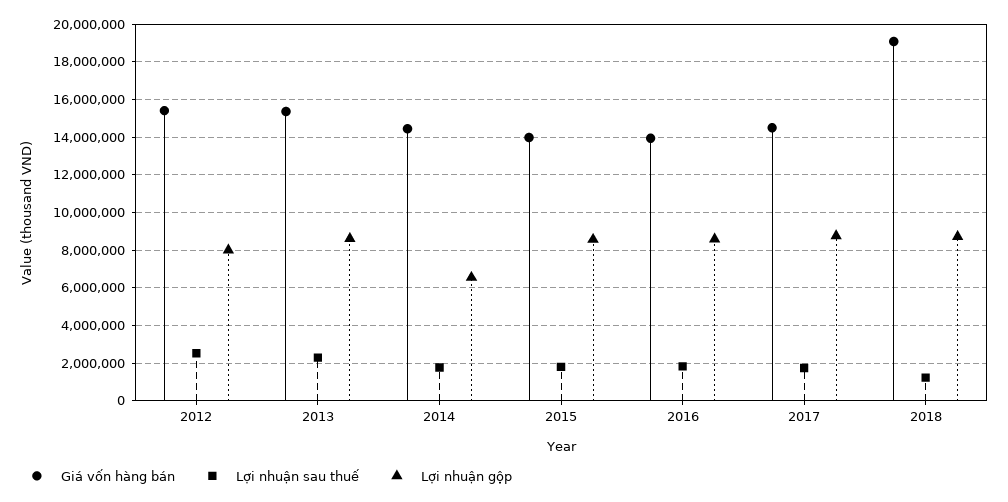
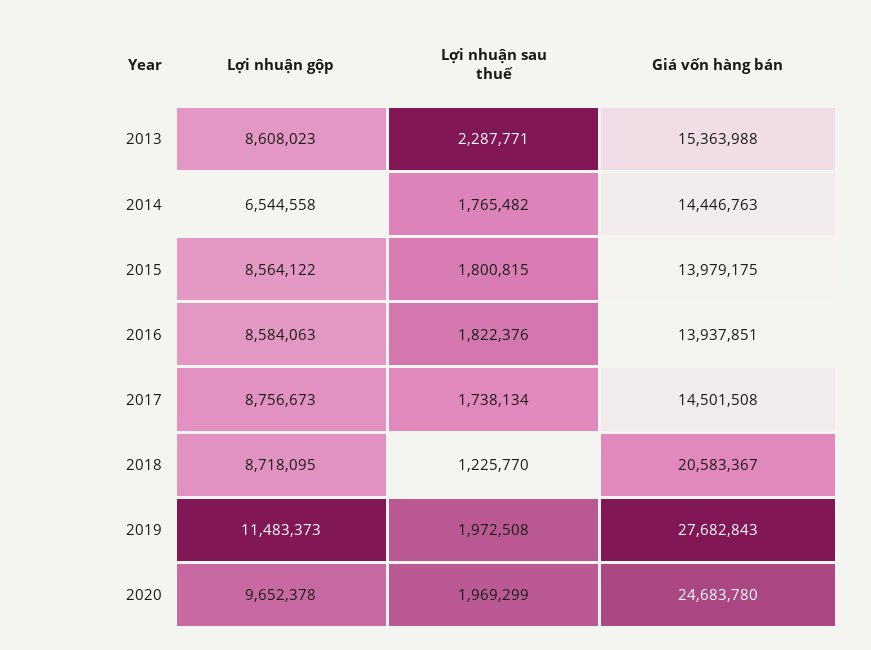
Giá vốn hàng bán, 2012: 15500000 -> none
Lợi nhuận sau thuế, 2012: 2500000 -> none
Lợi nhuận gộp, 2012: 8000000 -> none
Giá vốn hàng bán, 2018: 19000000 -> 20583367
Lợi nhuận gộp, 2019: none -> 11483373
Lợi nhuận sau thuế, 2019: none -> 1972508
Giá vốn hàng bán, 2019: none -> 27682843
Lợi nhuận gộp, 2020: none -> 9652378
Lợi nhuận sau thuế, 2020: none -> 1969299
Giá vốn hàng bán, 2020: none -> 24683780

